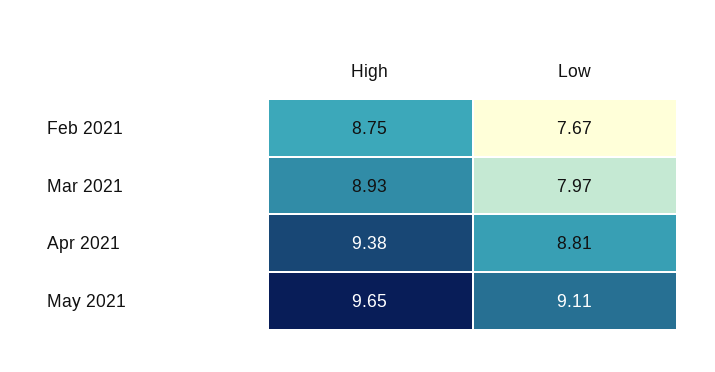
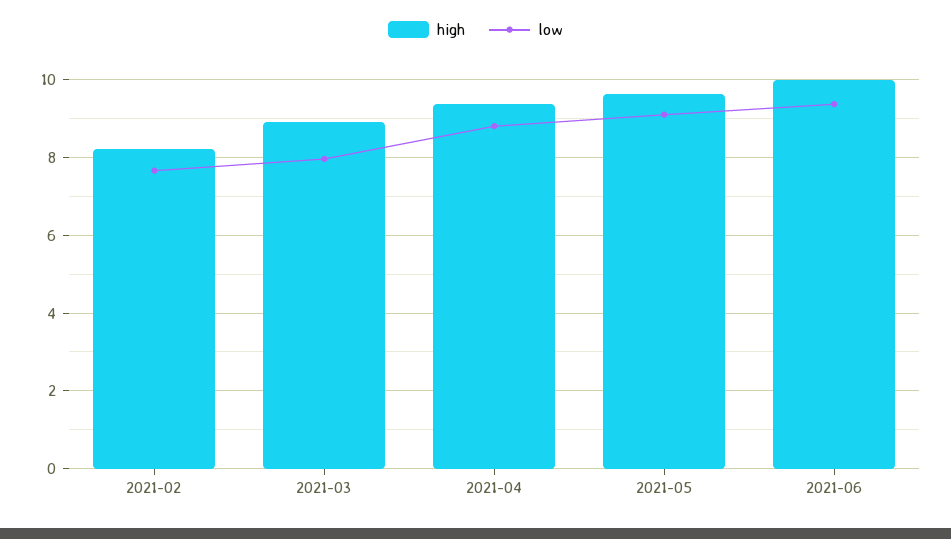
High, Feb 2021: 8.75 -> 8.2
High, 2021-06: none -> 10
Low, 2021-06: none -> 9.4

